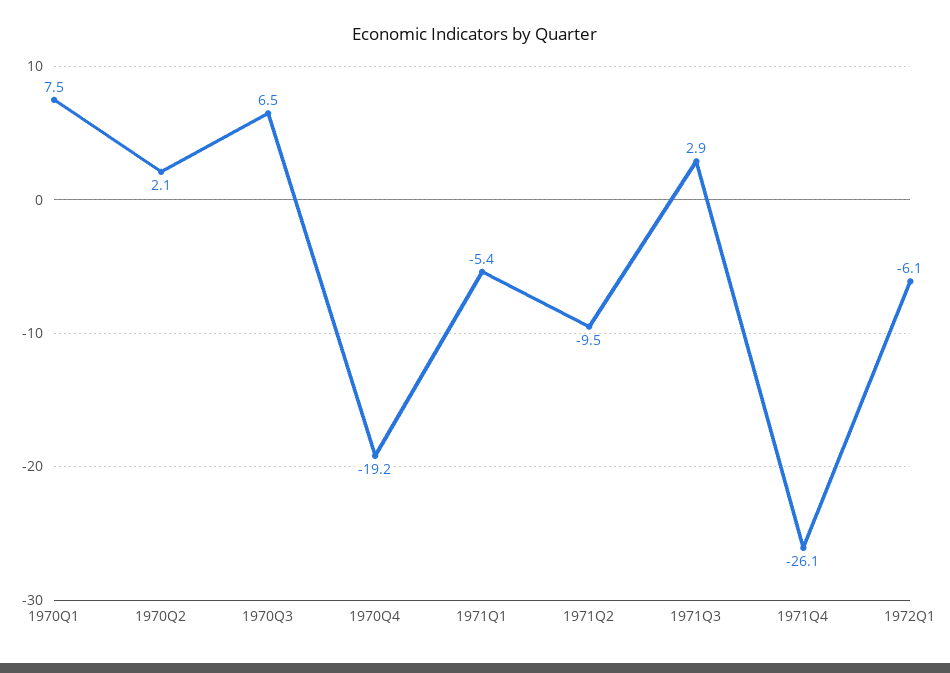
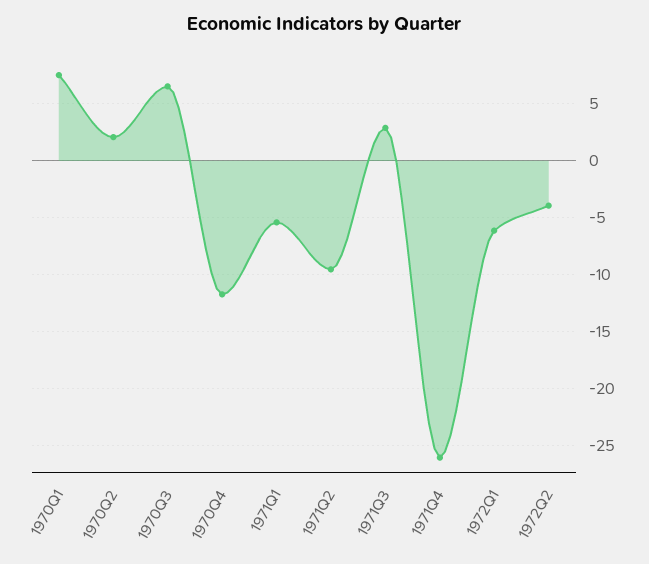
1970Q4: -19.2 -> -12
1972Q2: none -> -4

